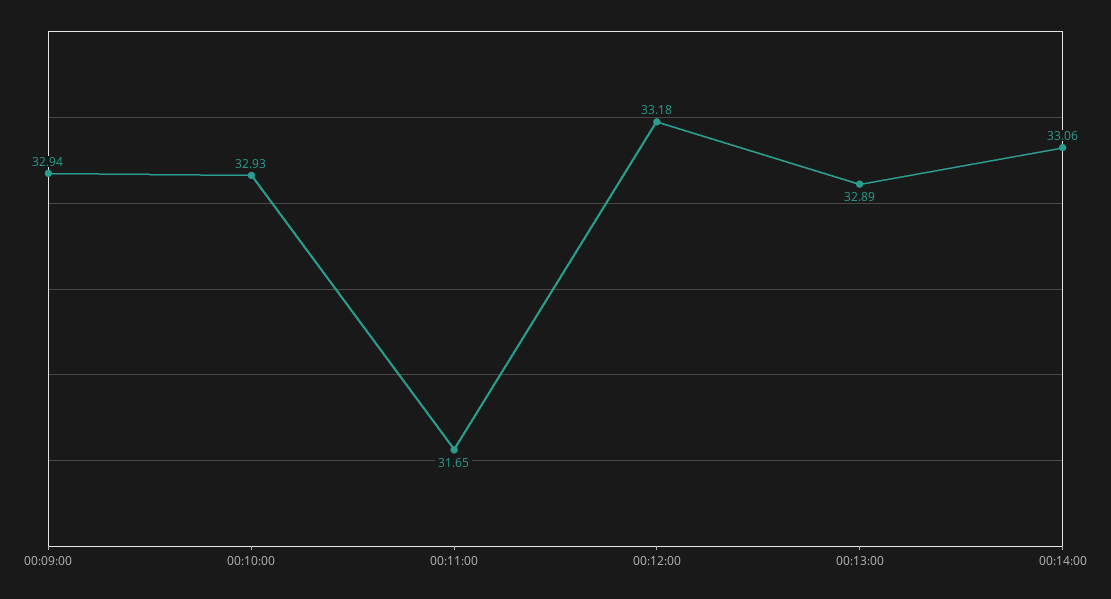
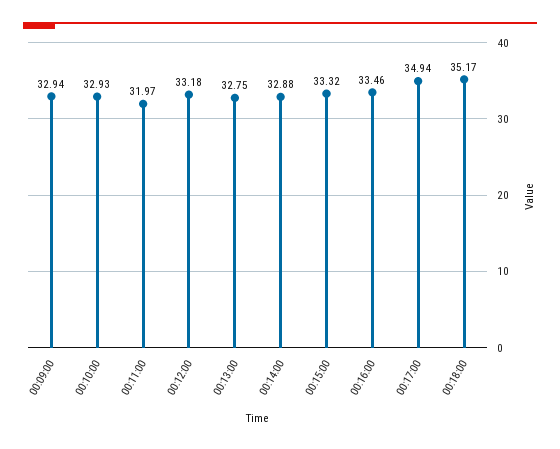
00:11:00: 31.65 -> 31.97
00:13:00: 32.89 -> 32.75
00:14:00: 33.06 -> 32.88
00:15:00: none -> 33.32
00:16:00: none -> 33.46
00:17:00: none -> 34.94
00:18:00: none -> 35.17

